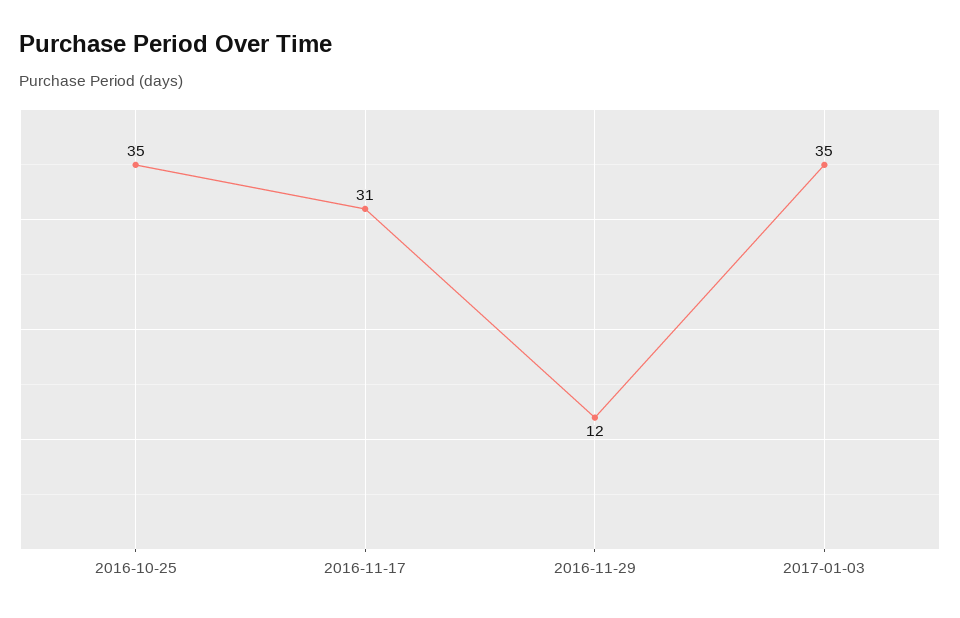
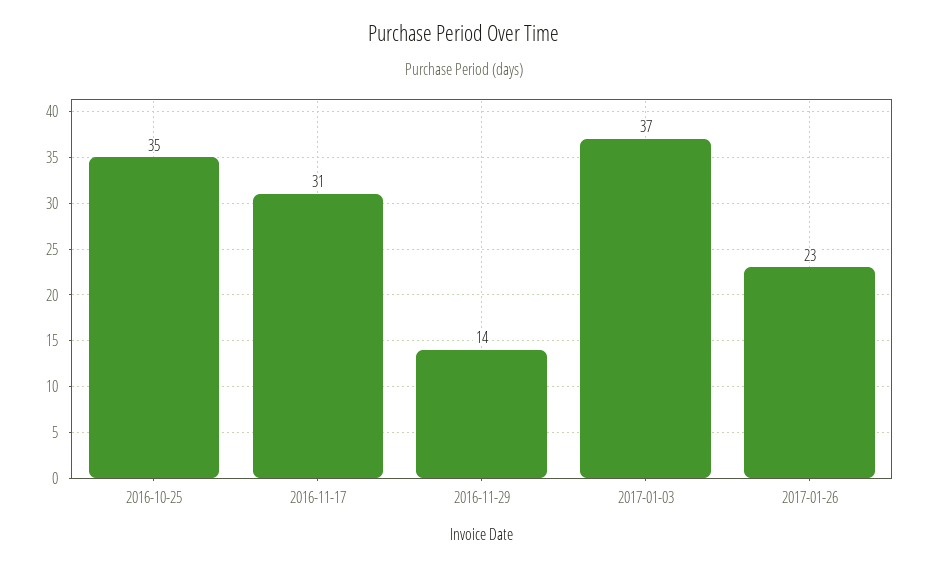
2016-11-29: 12 -> 14
2017-01-03: 35 -> 37
2017-01-26: none -> 23

